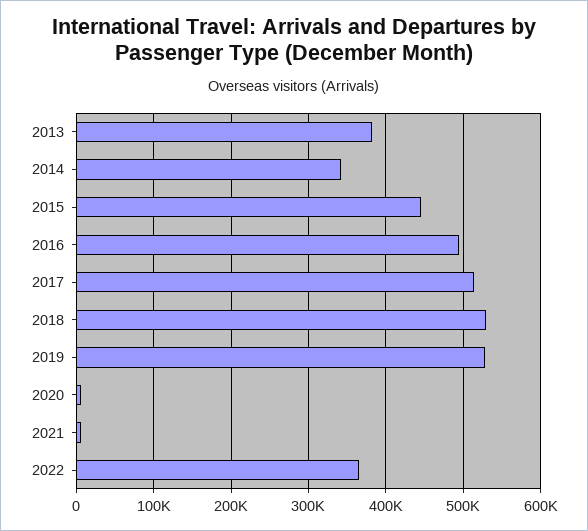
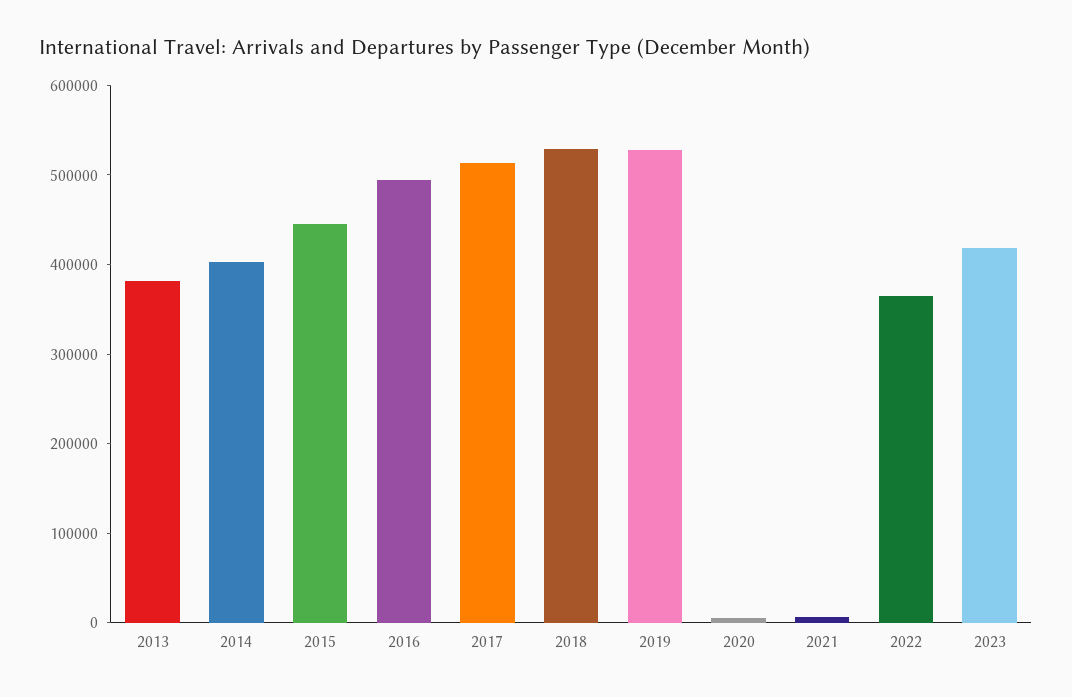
2014: 340000 -> 400000
2023: none -> 420000

